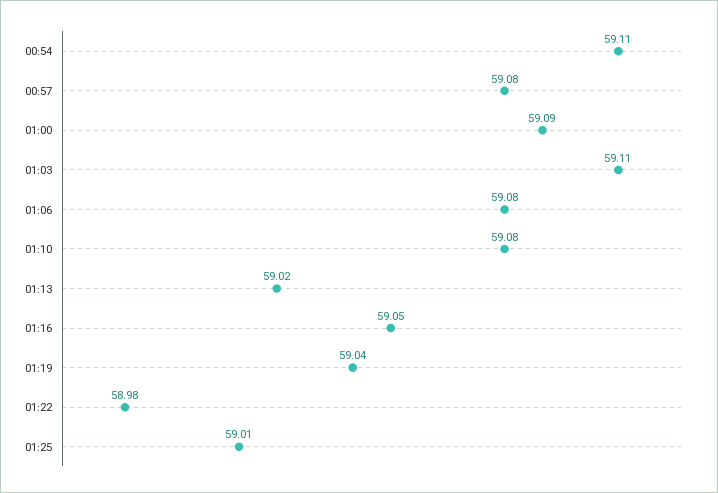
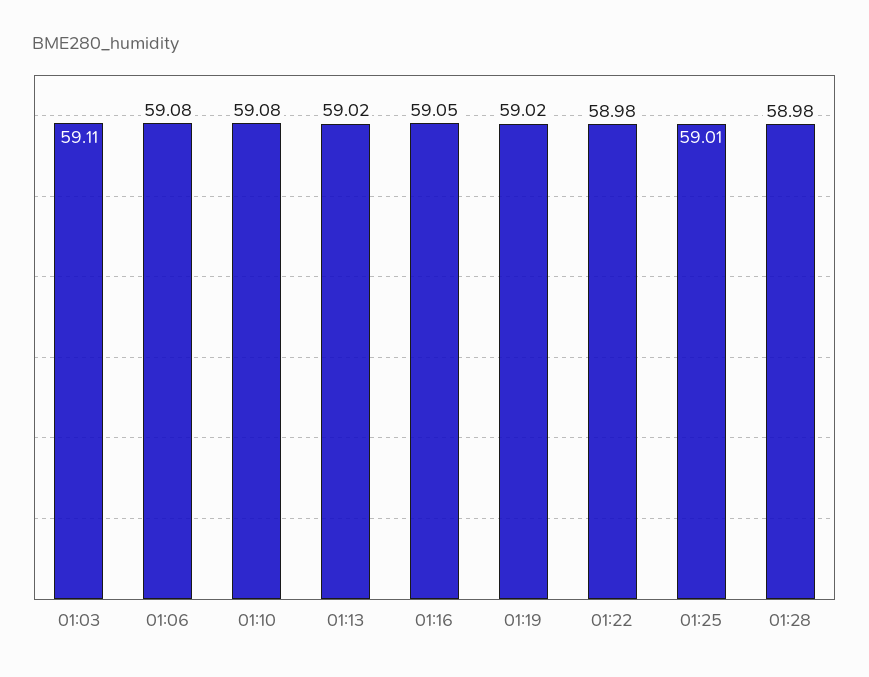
00:54: 59.11 -> none
00:57: 59.08 -> none
01:00: 59.09 -> none
01:19: 59.04 -> 59.02
01:28: none -> 58.98

